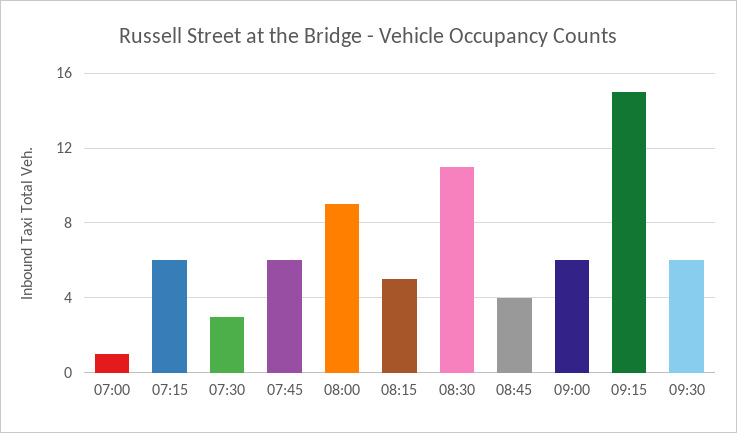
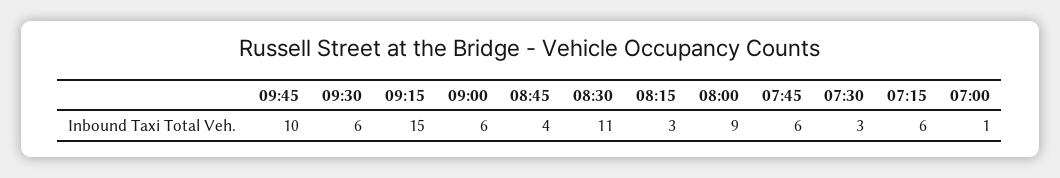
08:15: 5 -> 3
09:45: none -> 10

